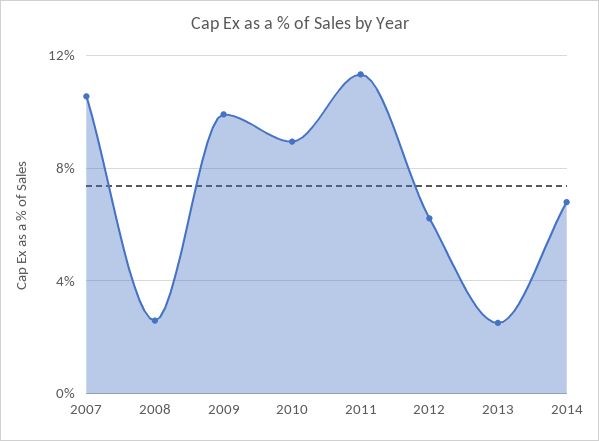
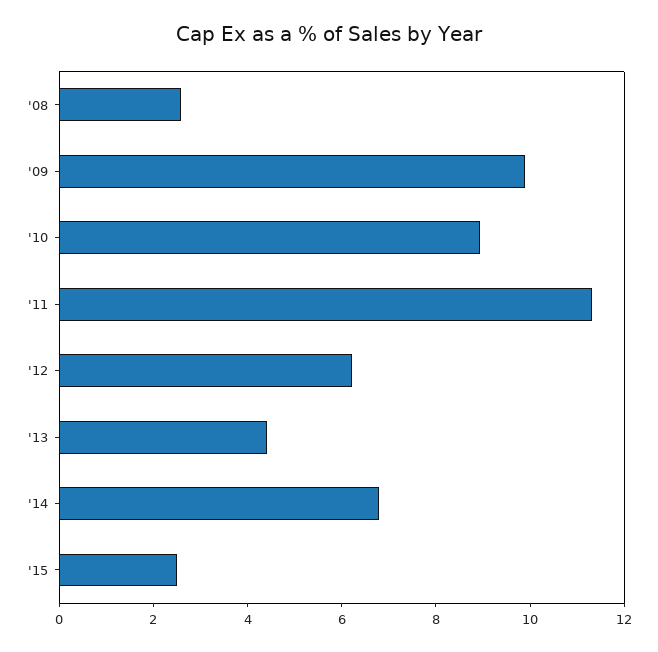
2007: 10.5 -> none
2013: 2.5 -> 4.5
'15: none -> 2.5

